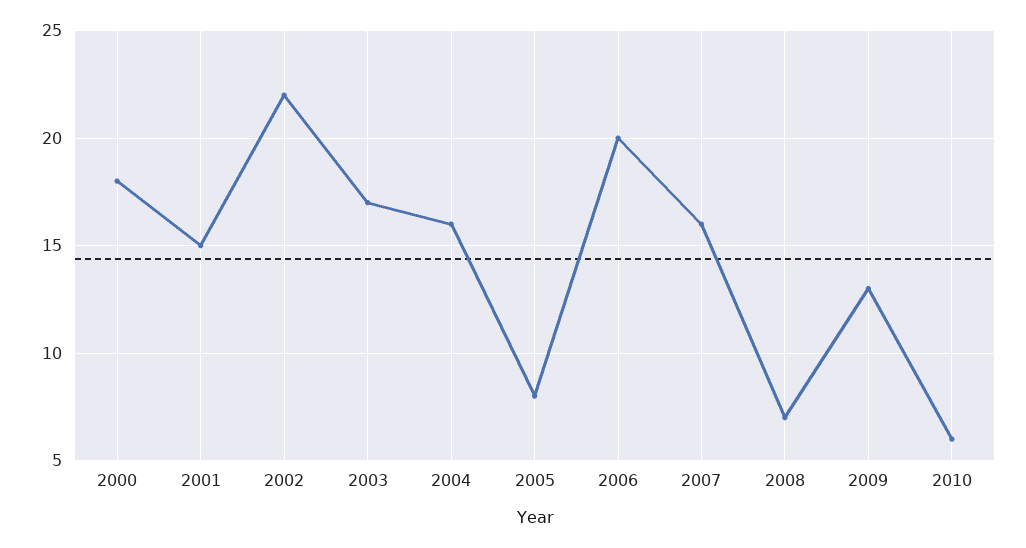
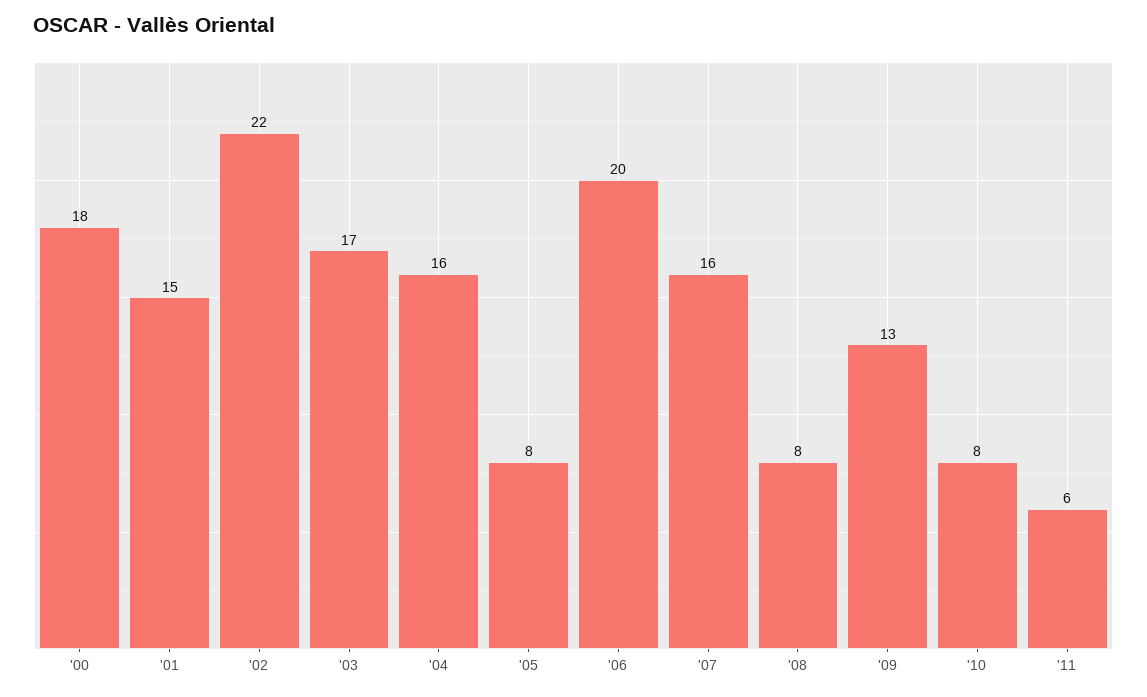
2008: 7 -> 8
2010: 6 -> 8
'11: none -> 6

